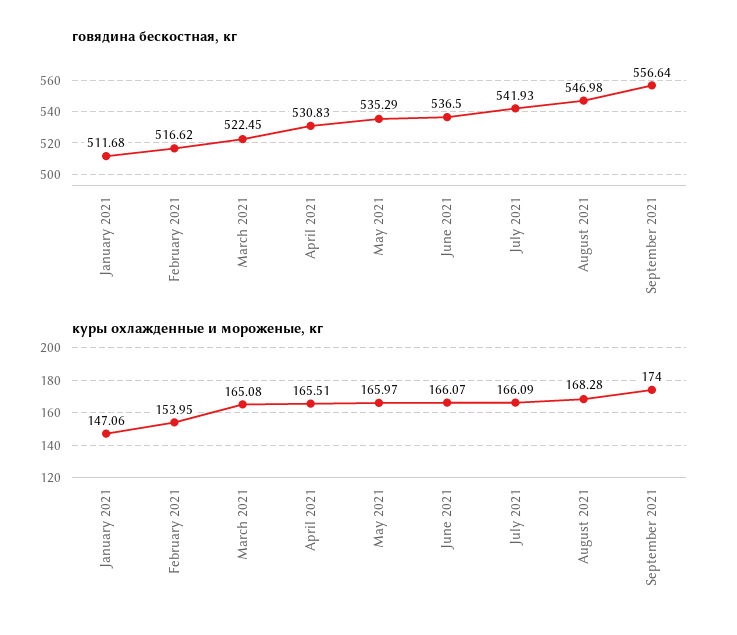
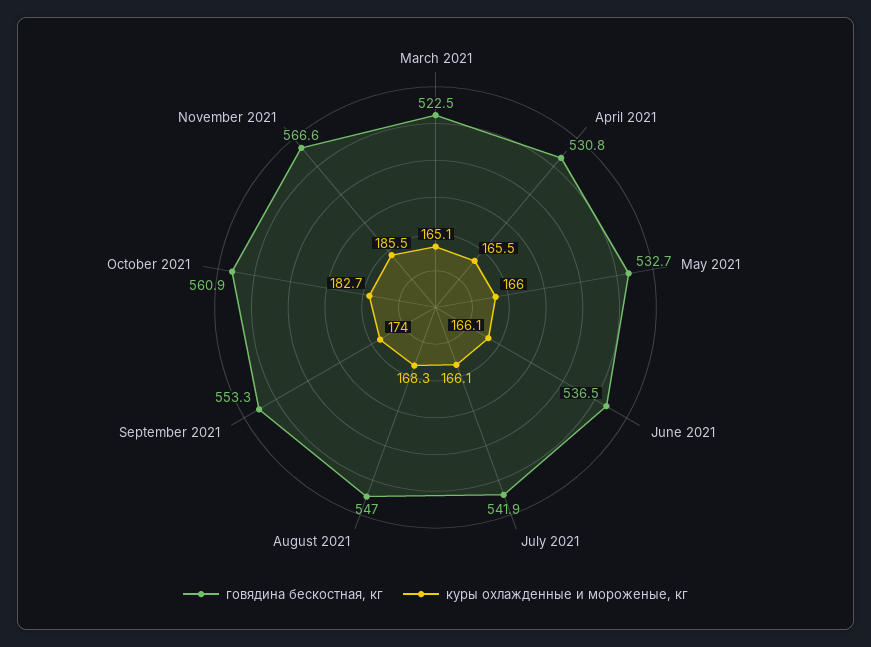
говядина бескостная, кг, January 2021: 511.68 -> none
говядина бескостная, кг, February 2021: 516.62 -> none
говядина бескостная, кг, May 2021: 535.29 -> 532.7
говядина бескостная, кг, September 2021: 556.64 -> 553.3
куры охлажденные и мороженые, кг, January 2021: 147.06 -> none
куры охлажденные и мороженые, кг, February 2021: 153.95 -> none
говядина бескостная, кг, October 2021: none -> 560.9
куры охлажденные и мороженые, кг, October 2021: none -> 182.7
говядина бескостная, кг, November 2021: none -> 566.6
куры охлажденные и мороженые, кг, November 2021: none -> 185.5

